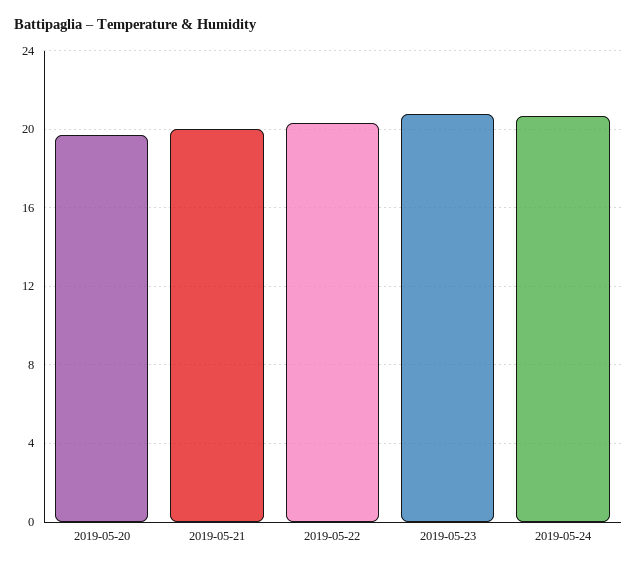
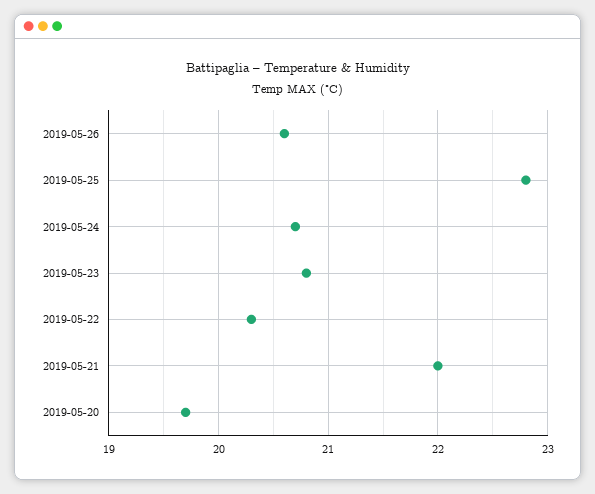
2019-05-21: 20 -> 22
2019-05-26: none -> 20.6
2019-05-25: none -> 22.8

